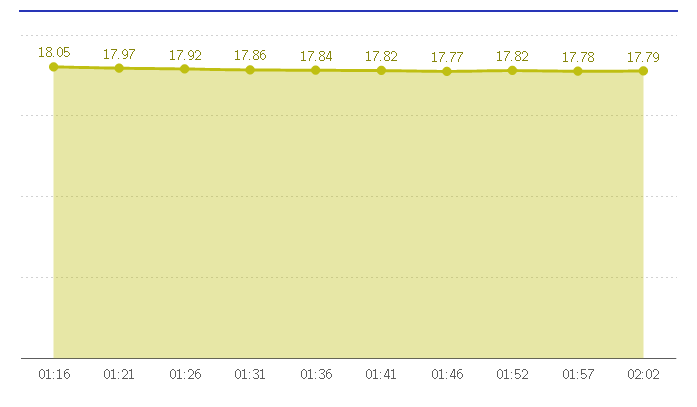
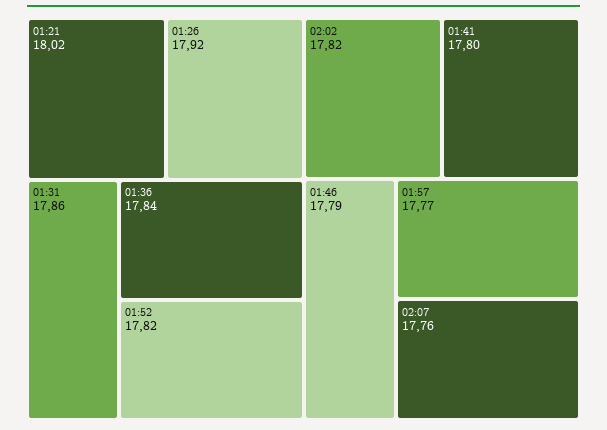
01:16: 18.05 -> none
01:21: 17.97 -> 18.02
01:41: 17.82 -> 17.8
01:46: 17.77 -> 17.79
01:57: 17.78 -> 17.77
02:02: 17.79 -> 17.82
02:07: none -> 17.76

